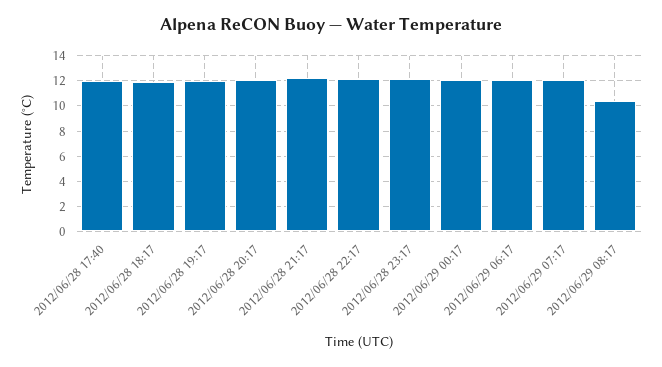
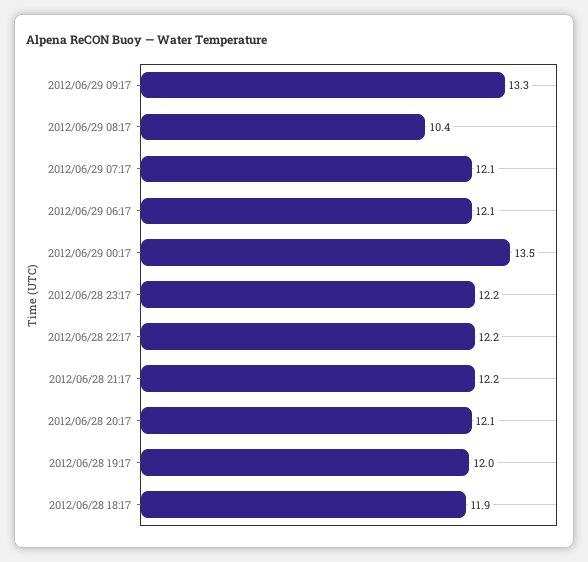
2012/06/28 17:40: 12 -> none
2012/06/29 00:17: 12 -> 13.5
2012/06/29 09:17: none -> 13.3

